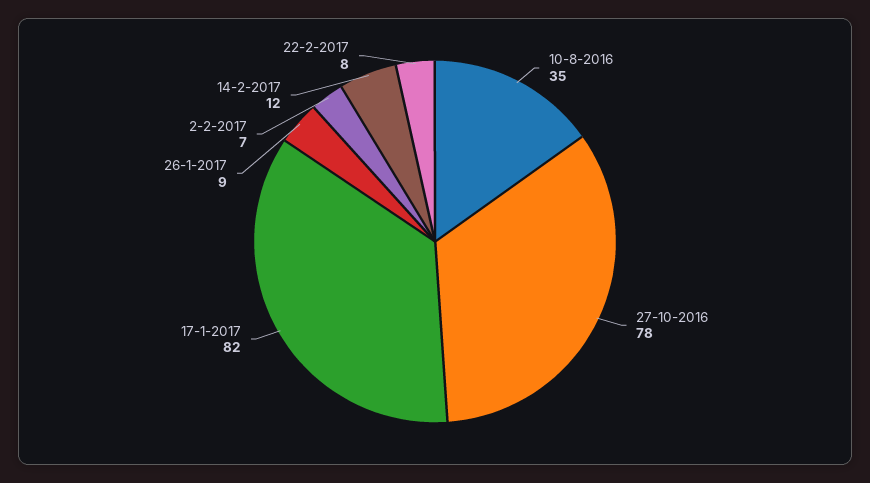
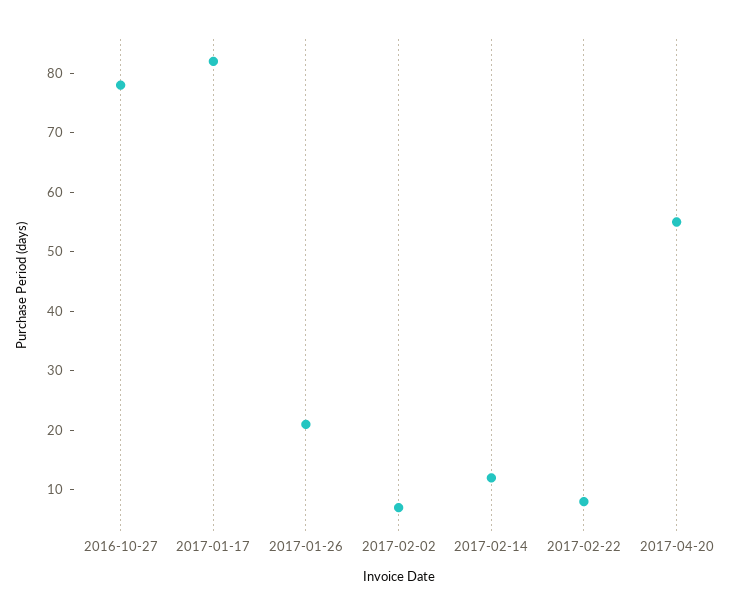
10-8-2016: 35 -> none
26-1-2017: 9 -> 20
2017-04-20: none -> 55

